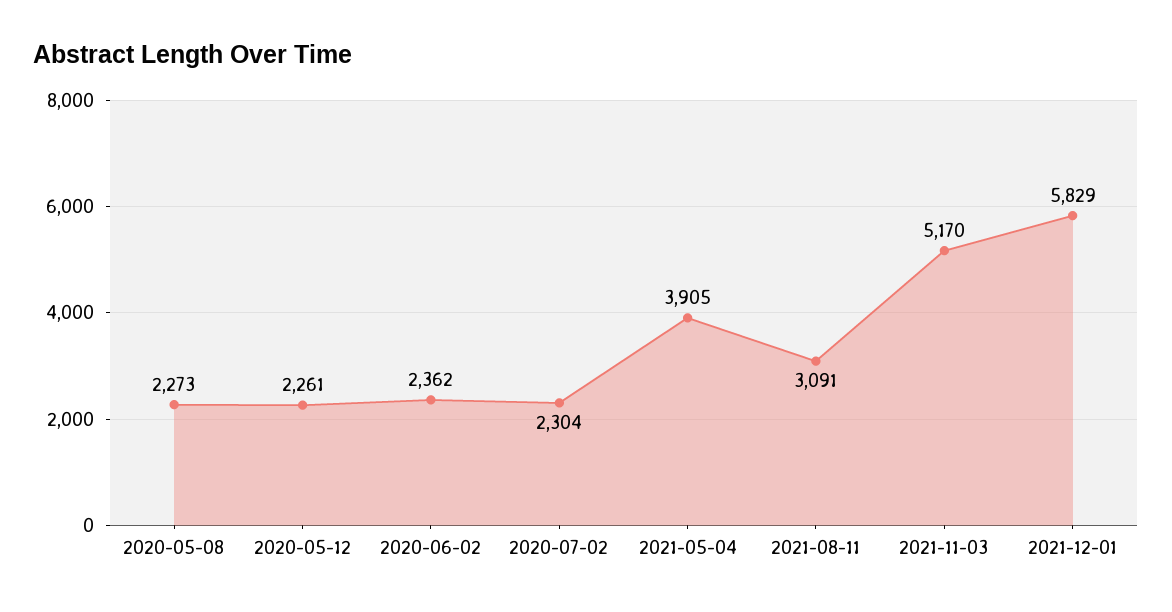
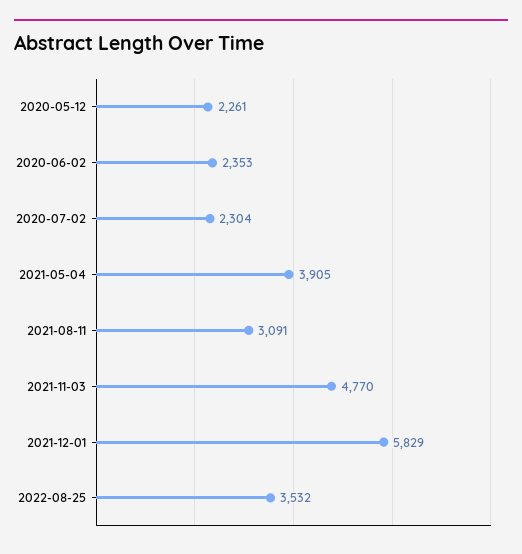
2020-05-08: 2273 -> none
2020-06-02: 2362 -> 2353
2021-11-03: 5170 -> 4770
2022-08-25: none -> 3532

